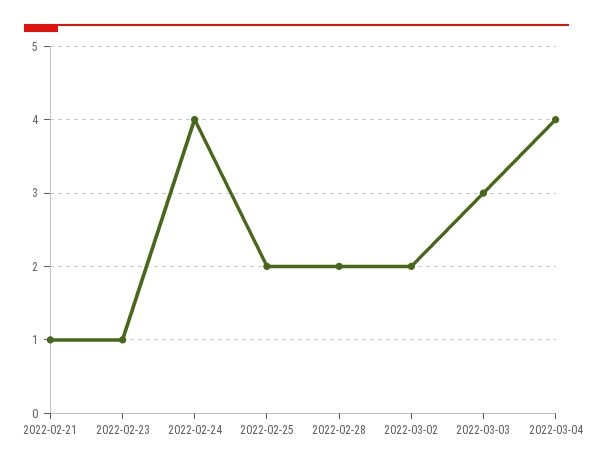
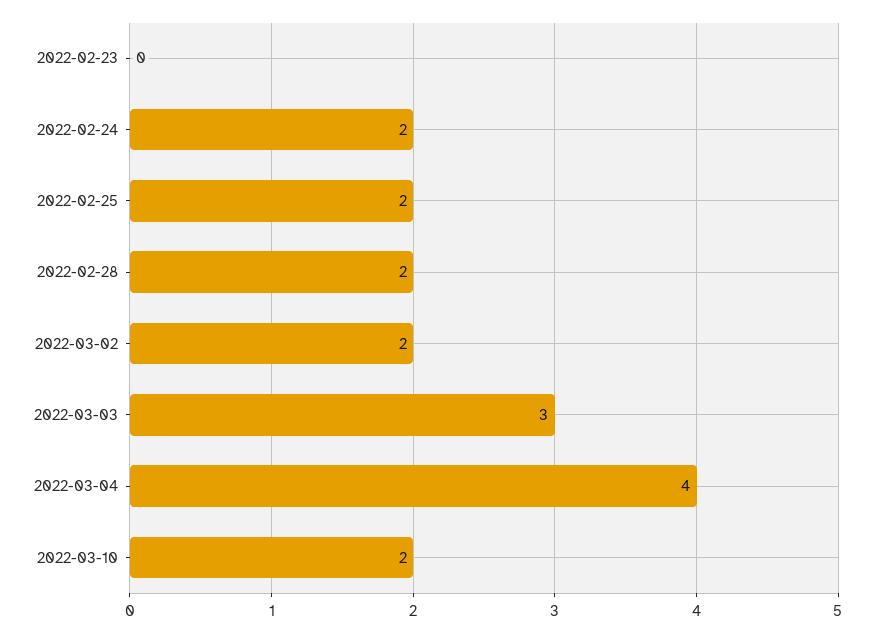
2022-02-21: 1 -> none
2022-02-23: 1 -> 0
2022-02-24: 4 -> 2
2022-03-10: none -> 2

